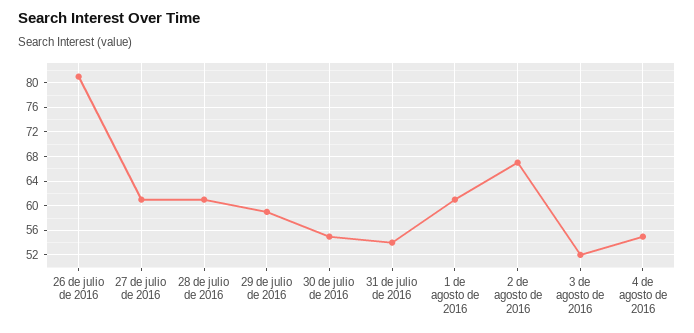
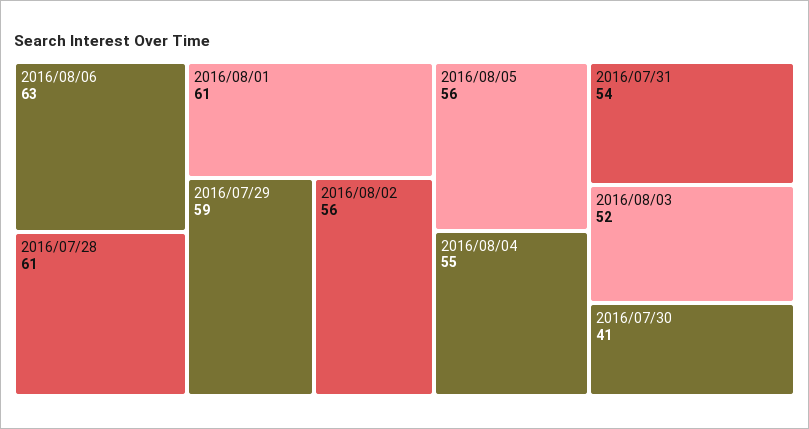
26 de julio de 2016: 81 -> none
27 de julio de 2016: 61 -> none
30 de julio de 2016: 55 -> 41
2 de agosto de 2016: 67 -> 56
2016/08/06: none -> 63
2016/08/05: none -> 56

